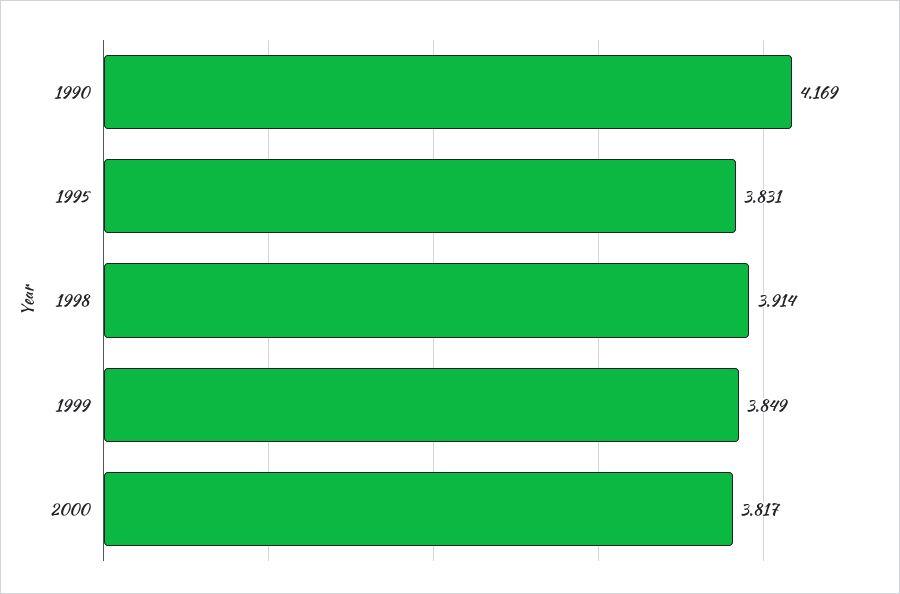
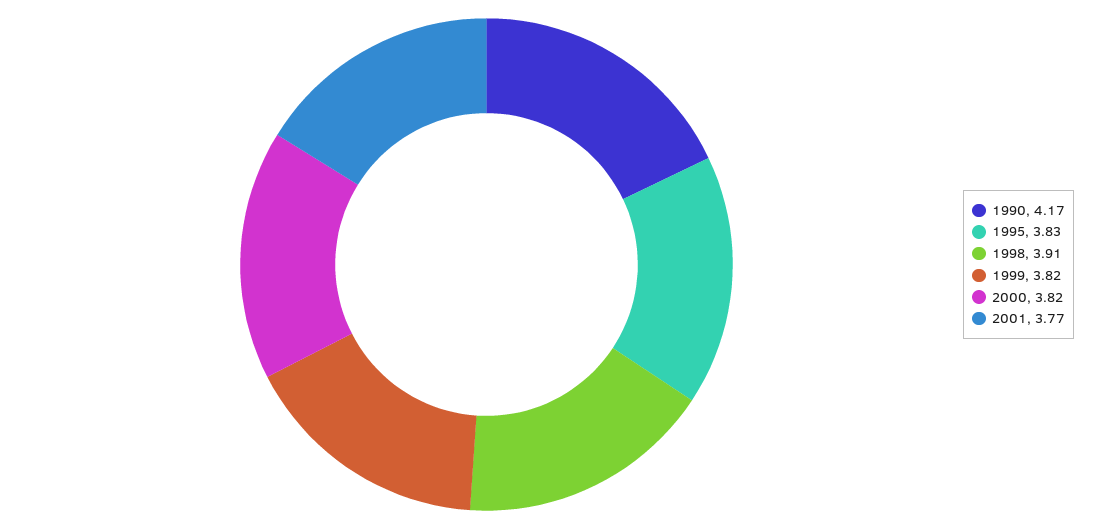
1999: 3.849 -> 3.82
2001: none -> 3.77

